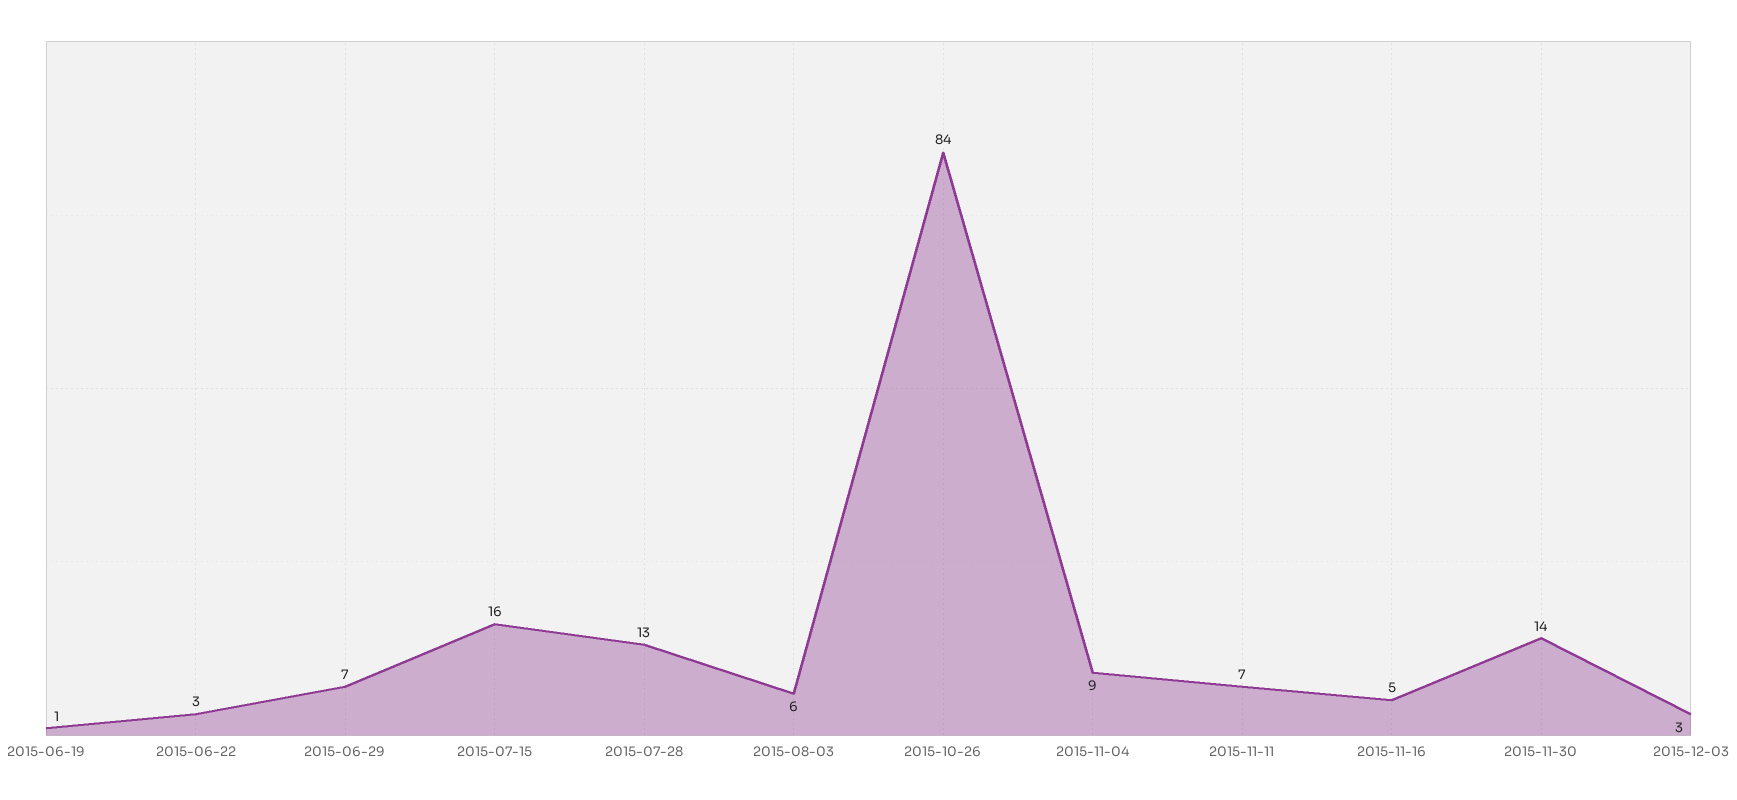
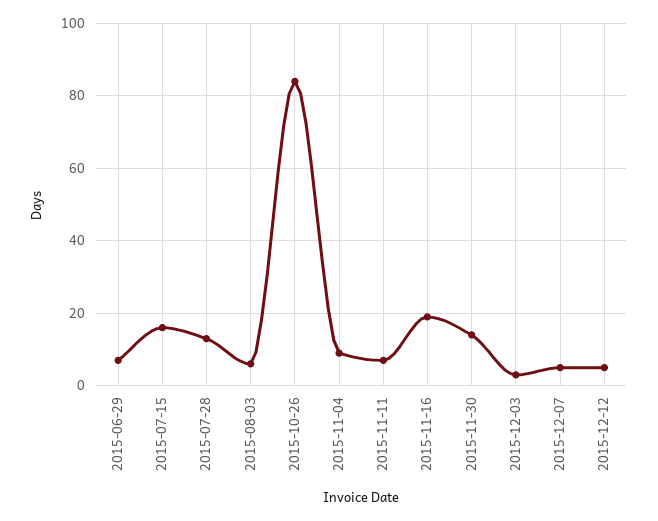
2015-06-19: 1 -> none
2015-06-22: 3 -> none
2015-11-16: 5 -> 20
2015-12-07: none -> 5
2015-12-12: none -> 5

